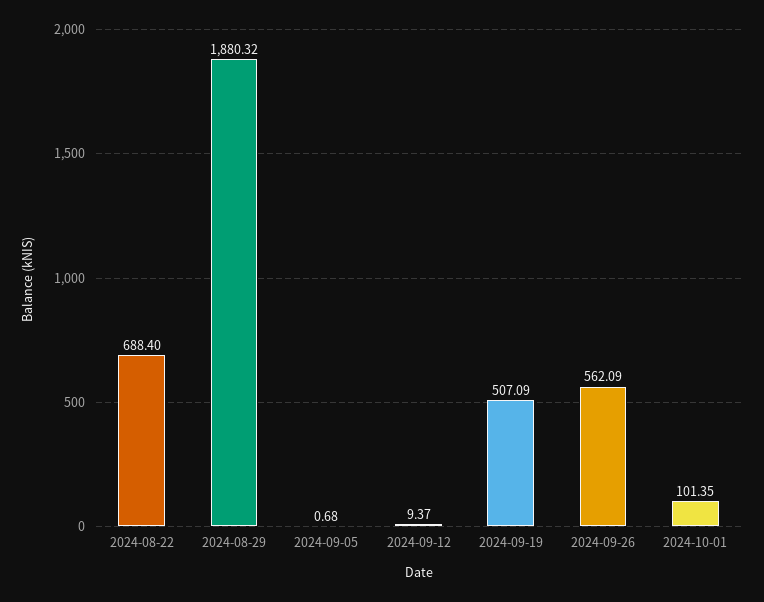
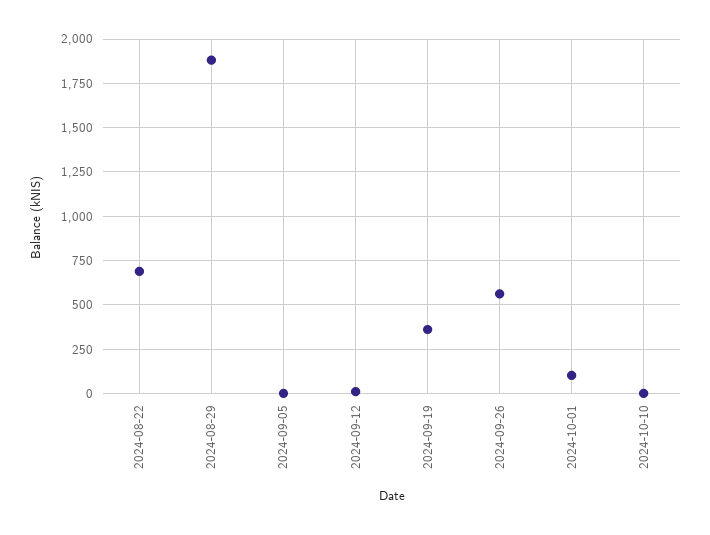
2024-09-19: 507.09 -> 350
2024-10-10: none -> 0

